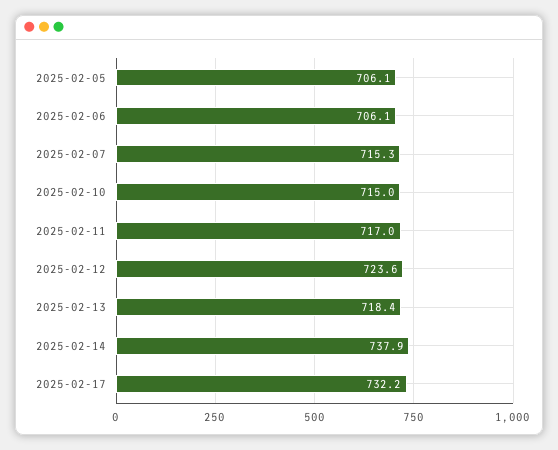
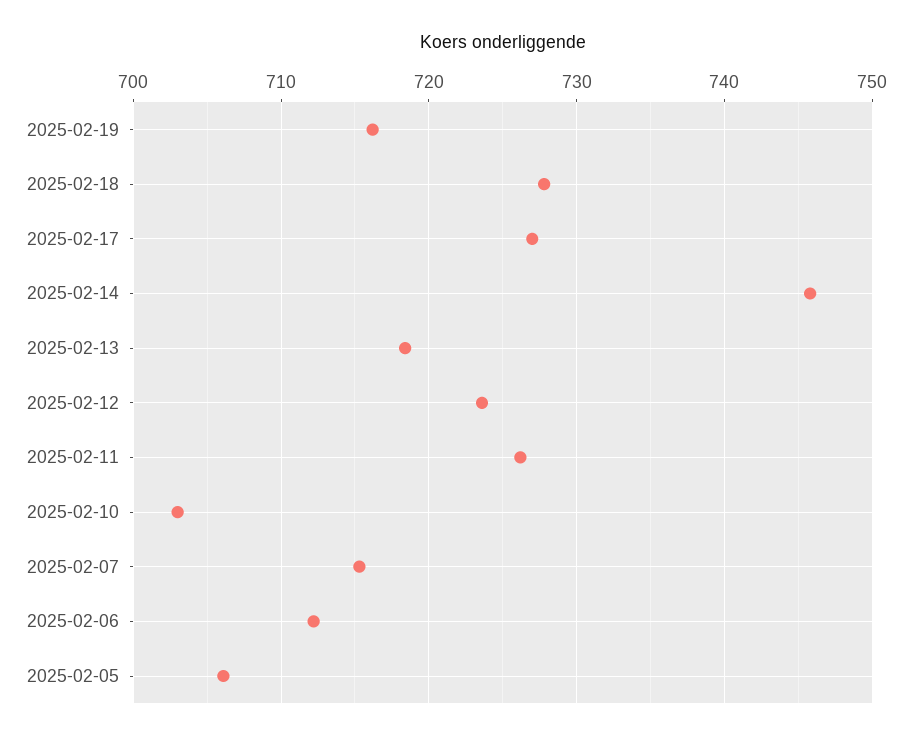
2025-02-06: 706.1 -> 712
2025-02-10: 715 -> 703
2025-02-11: 717 -> 726
2025-02-14: 737.9 -> 746
2025-02-17: 732.2 -> 727
2025-02-19: none -> 716
2025-02-18: none -> 728

